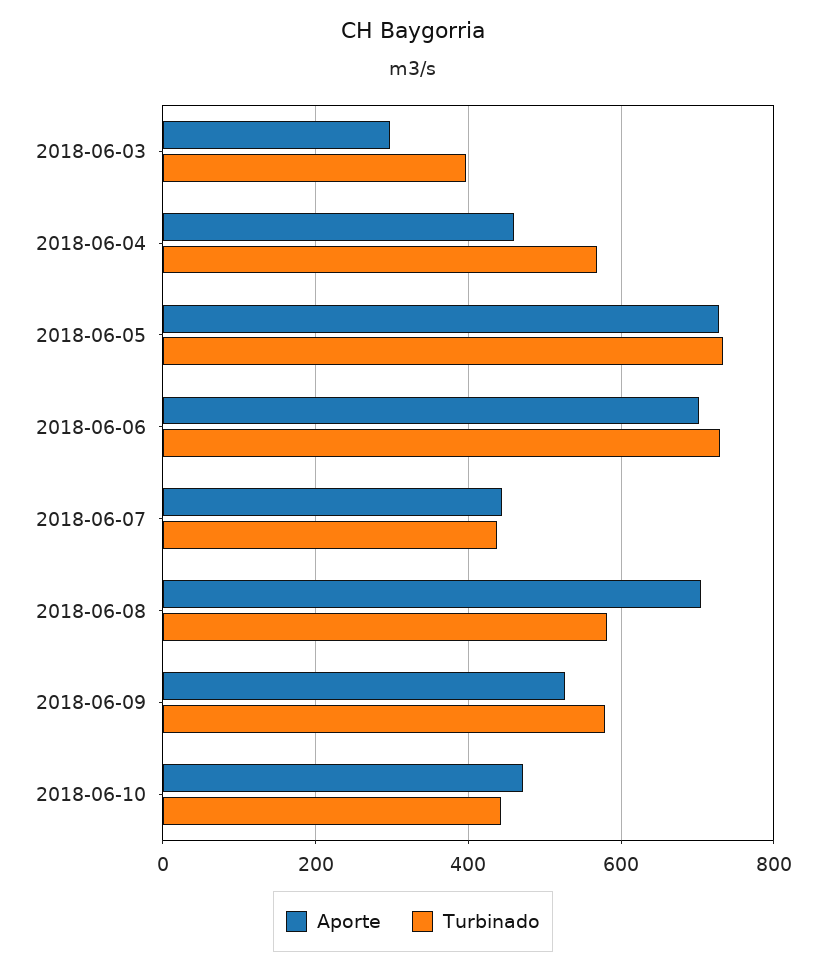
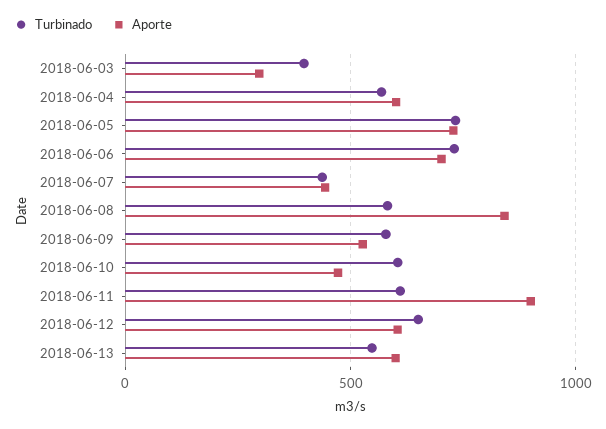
Aporte, 2018-06-04: 460 -> 600
Aporte, 2018-06-08: 700 -> 850
Turbinado, 2018-06-10: 440 -> 600
Turbinado, 2018-06-11: none -> 600
Aporte, 2018-06-11: none -> 900
Turbinado, 2018-06-12: none -> 650
Aporte, 2018-06-12: none -> 600
Turbinado, 2018-06-13: none -> 550
Aporte, 2018-06-13: none -> 600

